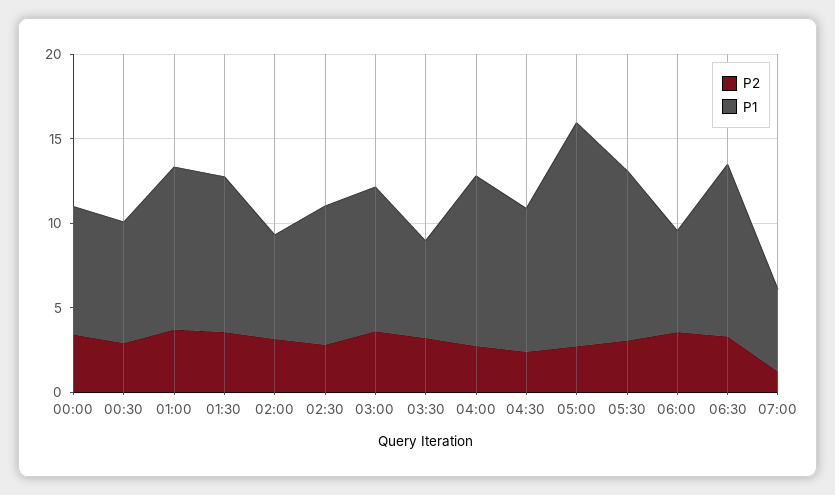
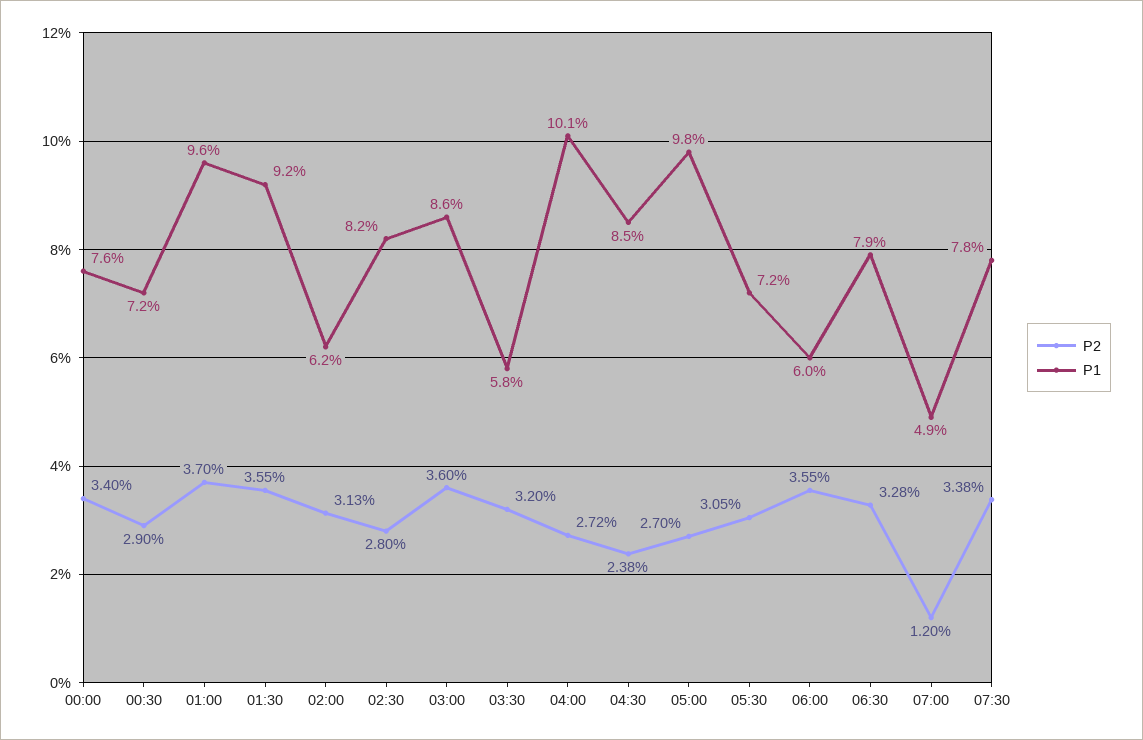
P1, 05:00: 13 -> 9.8
P1, 05:30: 10 -> 7.2
P1, 06:30: 10 -> 7.9
P2, 07:30: none -> 3.38
P1, 07:30: none -> 7.8

